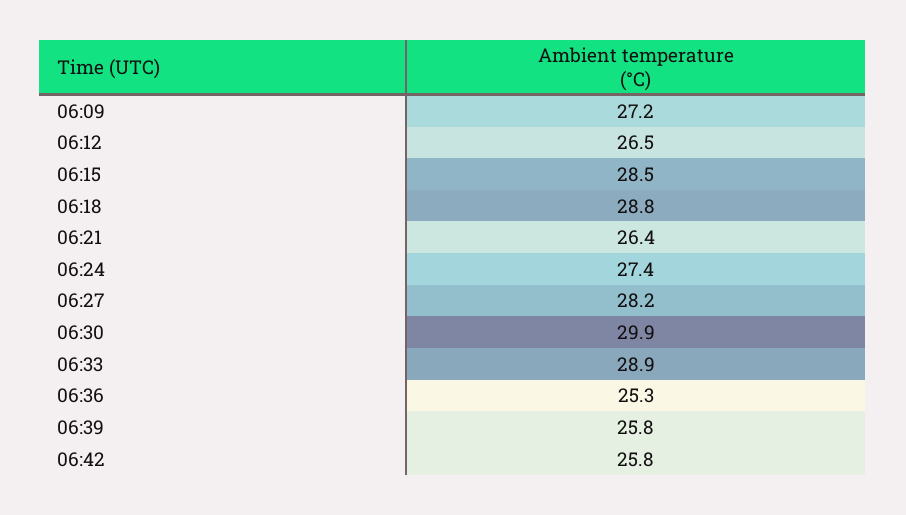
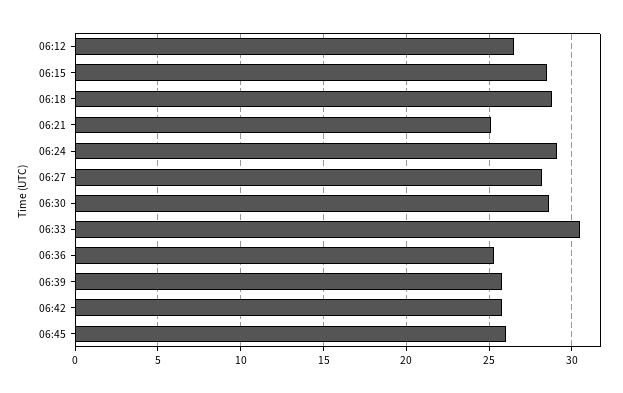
06:09: 27.2 -> none
06:21: 26.4 -> 25
06:24: 27.4 -> 29
06:30: 29.9 -> 28.5
06:33: 28.9 -> 30.5
06:45: none -> 26

